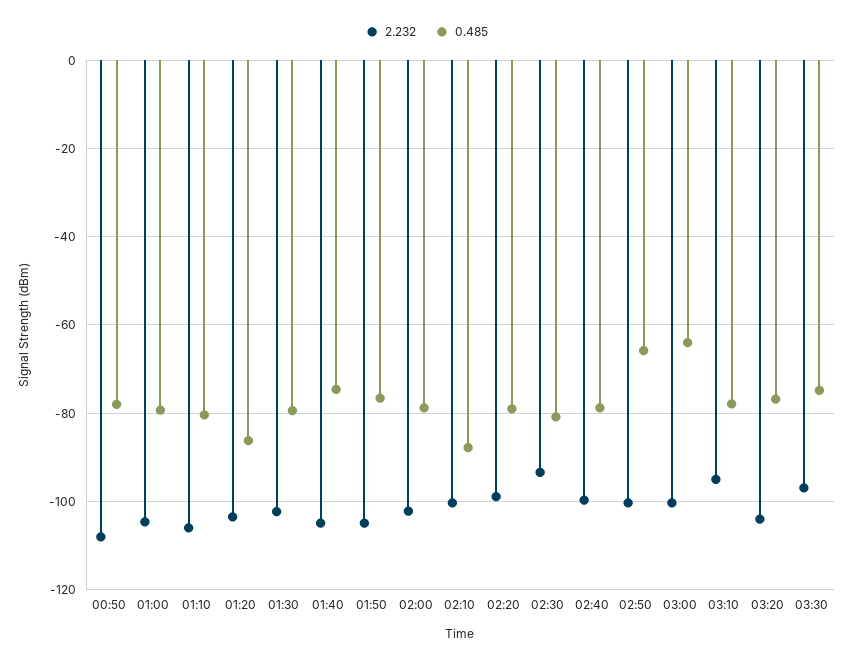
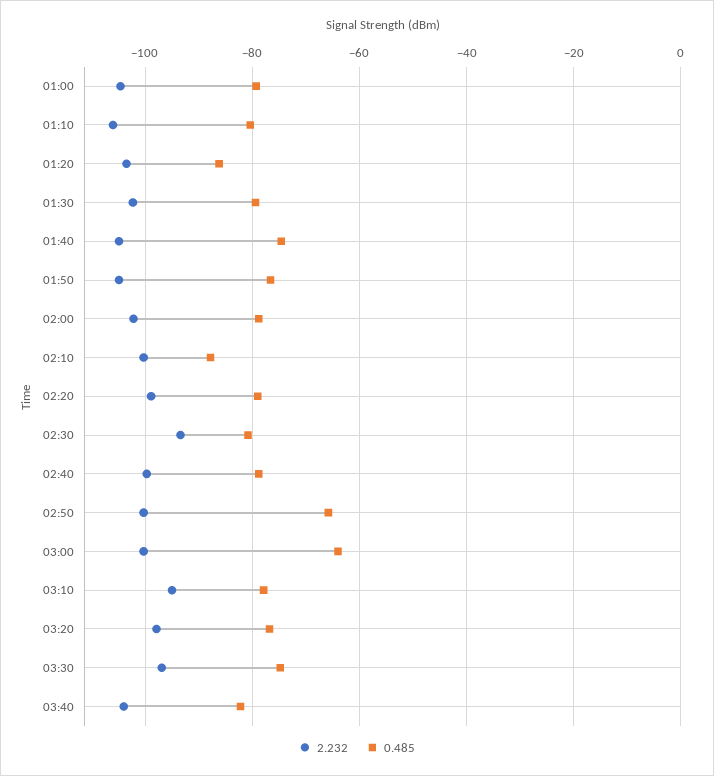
2.232, 00:50: -108 -> none
0.485, 00:50: -78 -> none
2.232, 03:20: -104 -> -98
2.232, 03:40: none -> -104
0.485, 03:40: none -> -82

